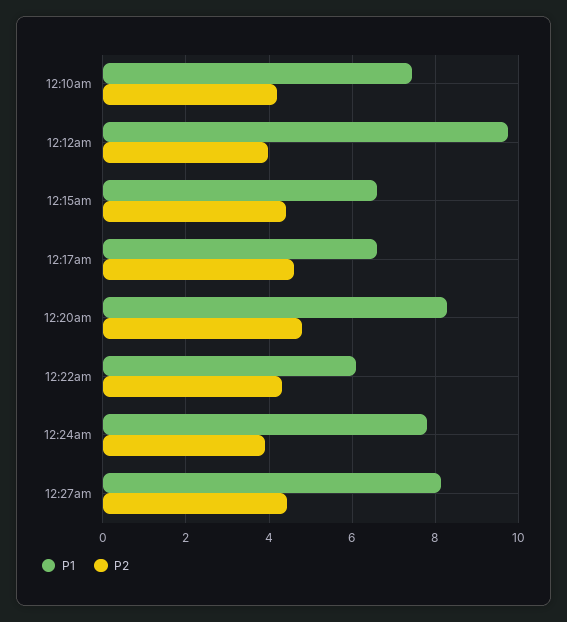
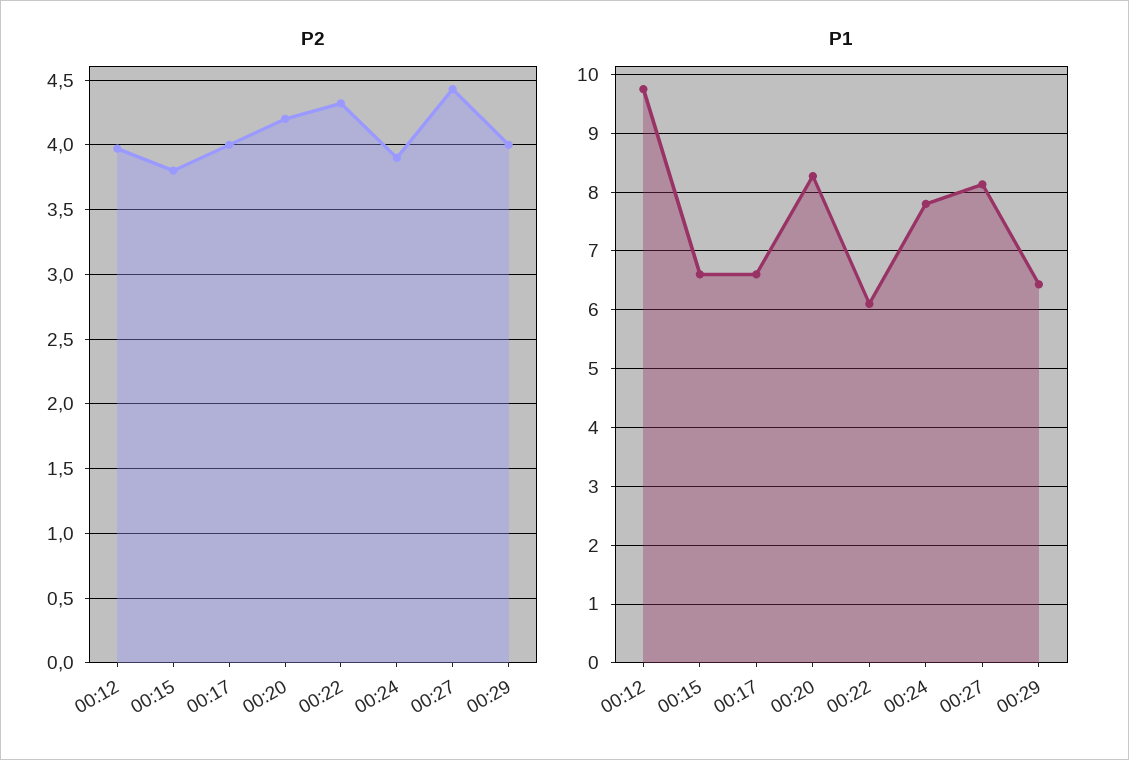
P1, 12:10am: 7.4 -> none
P2, 12:10am: 4.2 -> none
P2, 12:15am: 4.4 -> 3.8
P2, 12:17am: 4.6 -> 4
P2, 12:20am: 4.8 -> 4.2
P2, 00:29: none -> 4
P1, 00:29: none -> 6.4

